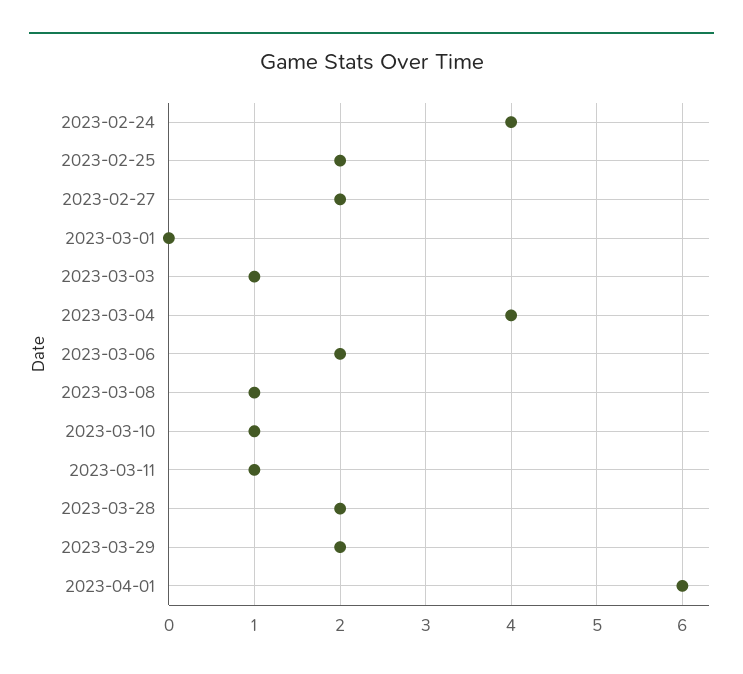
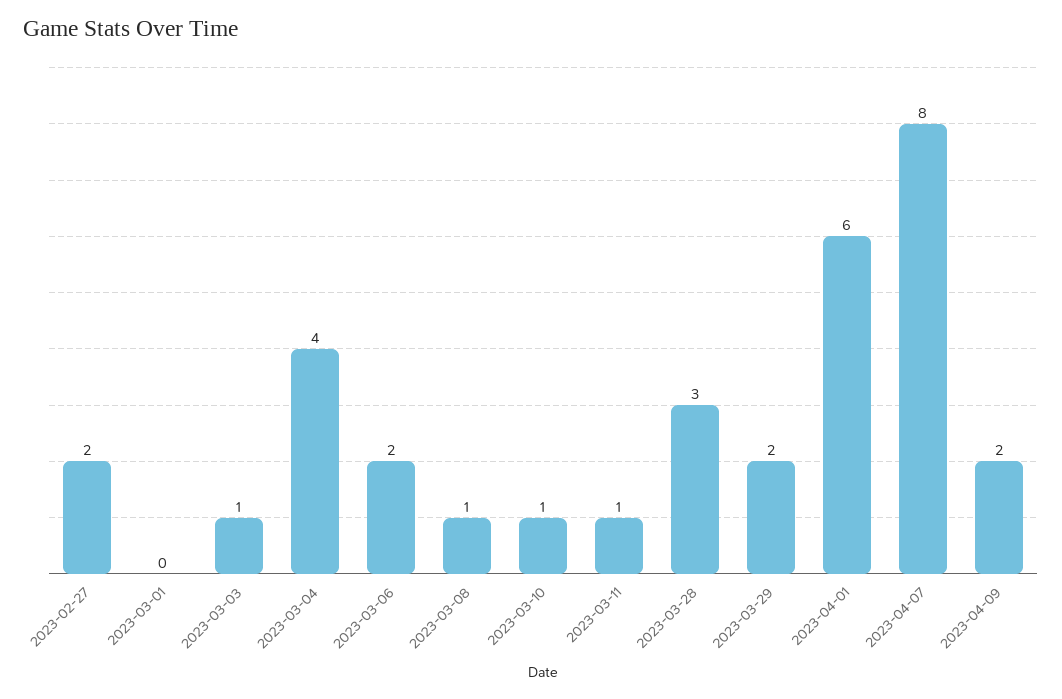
2023-02-24: 4 -> none
2023-02-25: 2 -> none
2023-03-28: 2 -> 3
2023-04-07: none -> 8
2023-04-09: none -> 2

